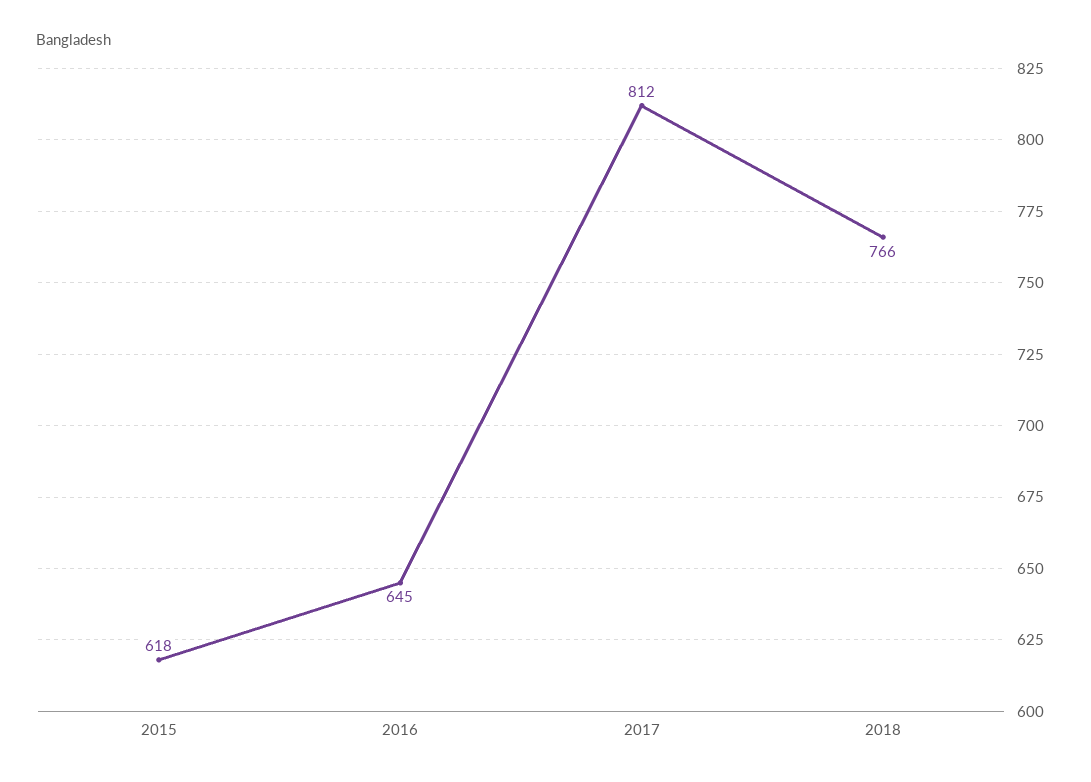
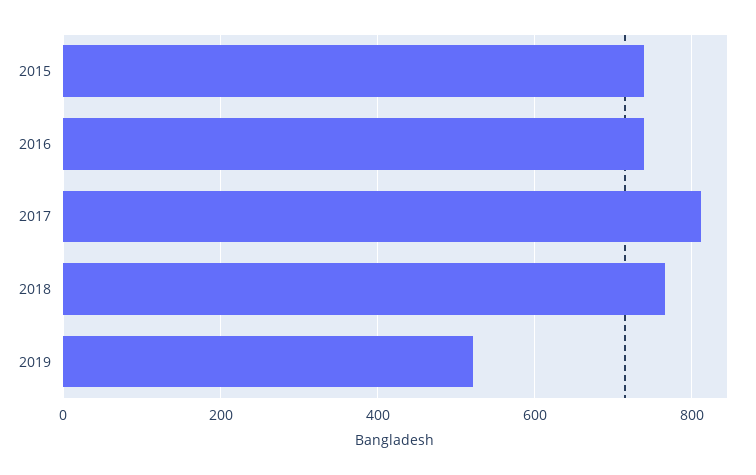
2015: 618 -> 740
2016: 645 -> 740
2019: none -> 520

